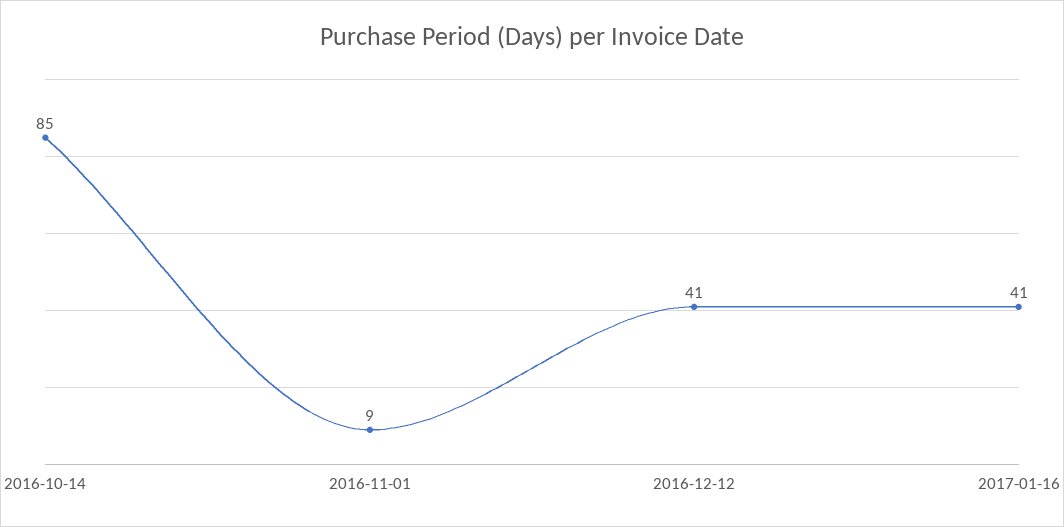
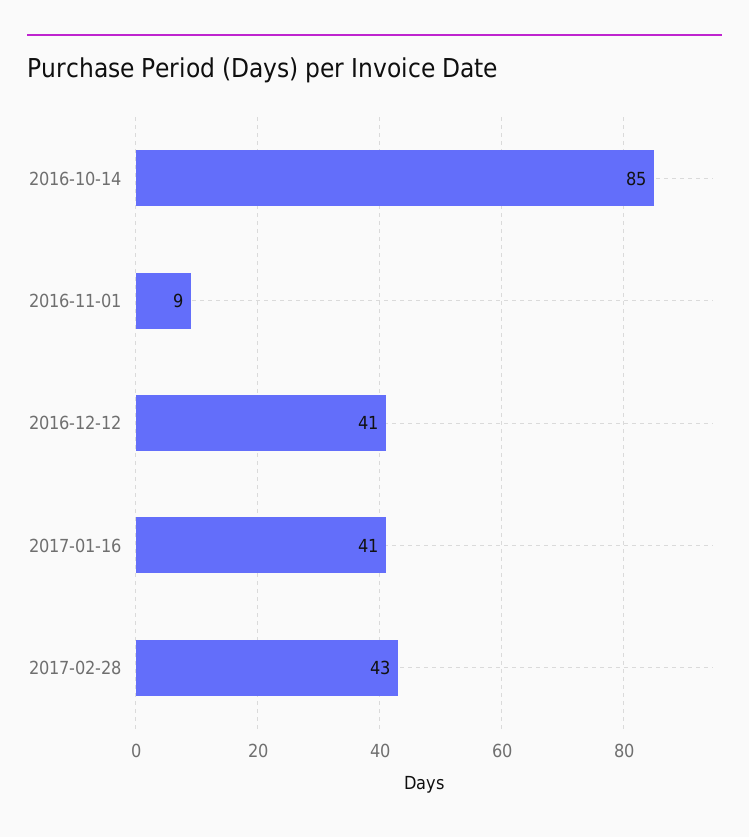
2017-02-28: none -> 43

